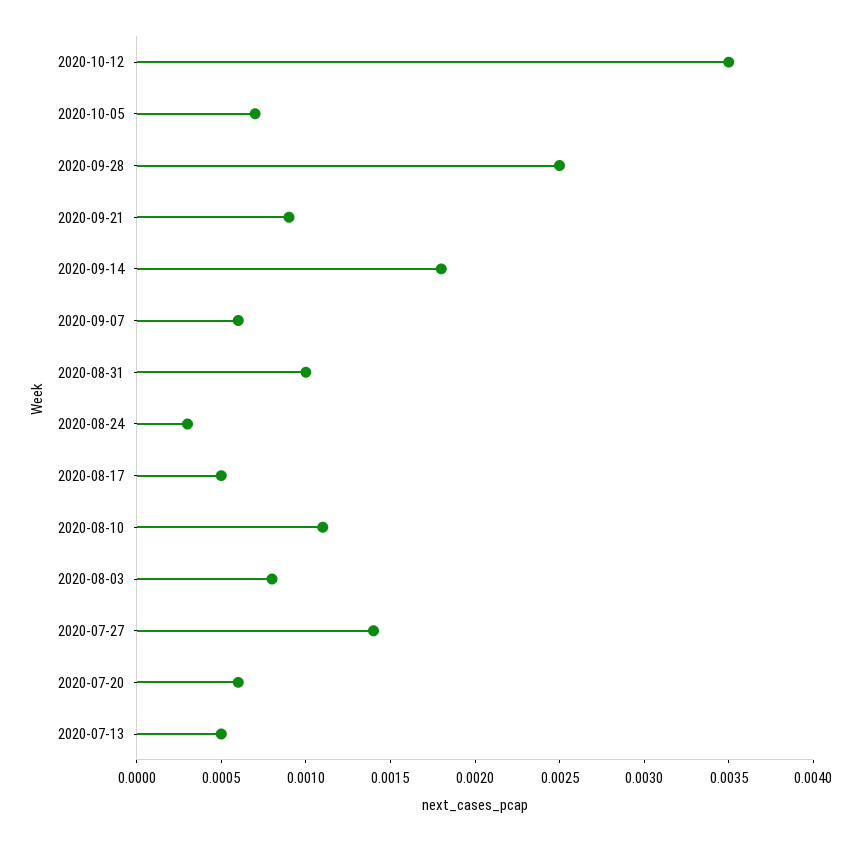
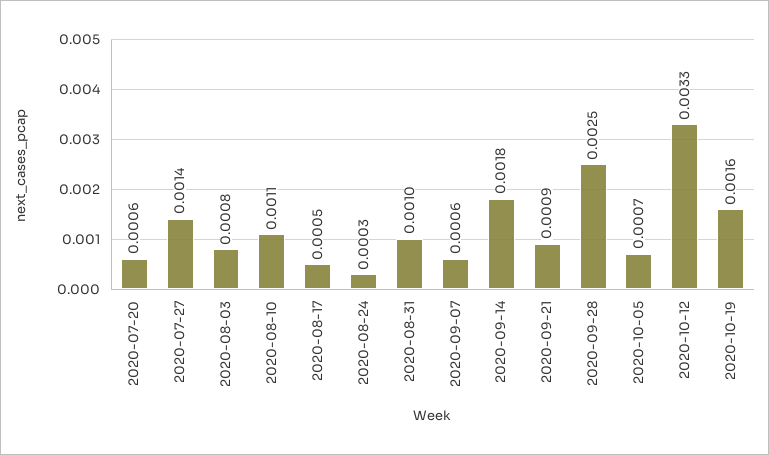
2020-10-12: 0.0035 -> 0.0033
2020-07-13: 0.0005 -> none
2020-10-19: none -> 0.0016

